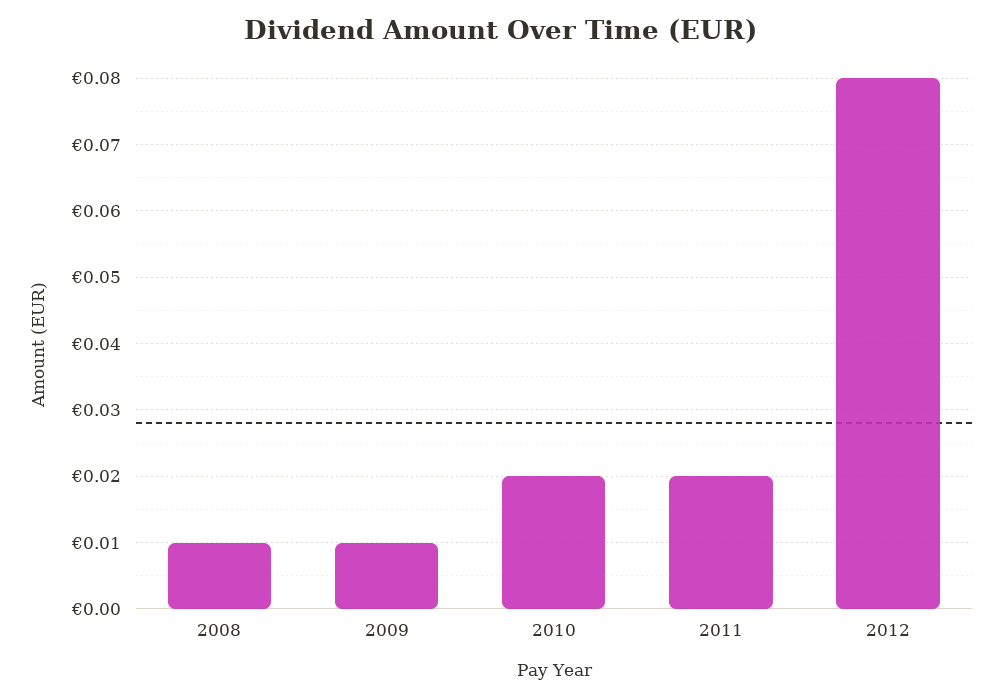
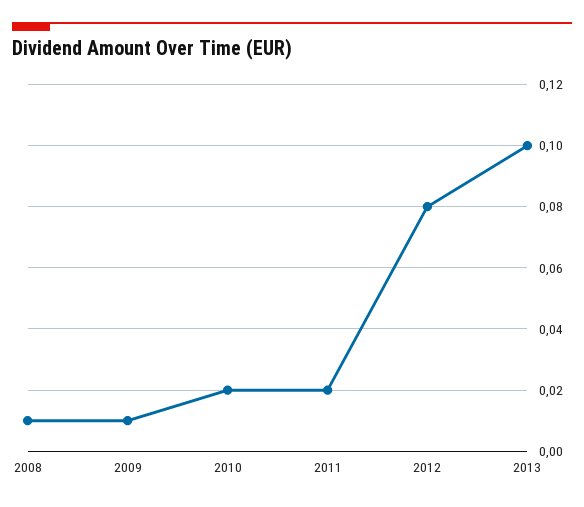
2013: none -> 0.1

